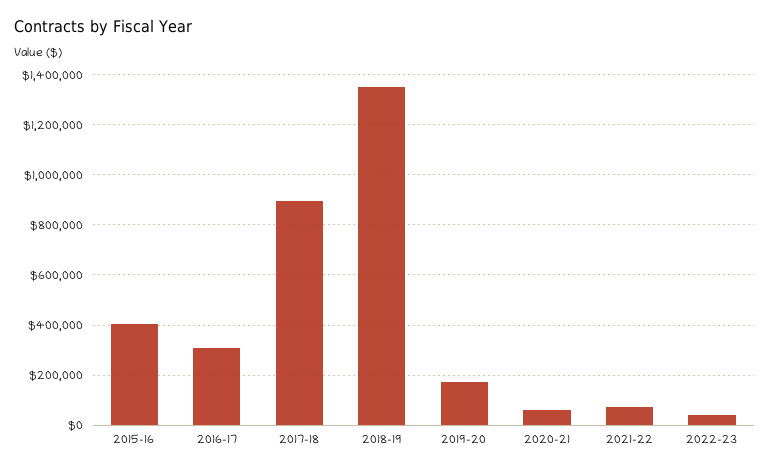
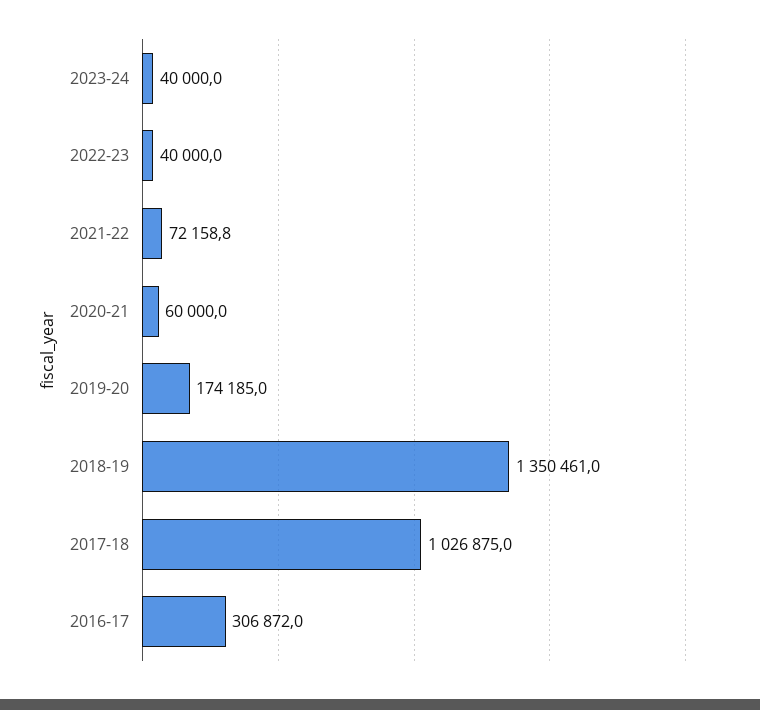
2015-16: 400000 -> none
2017-18: 900000 -> 1026875
2023-24: none -> 40000

